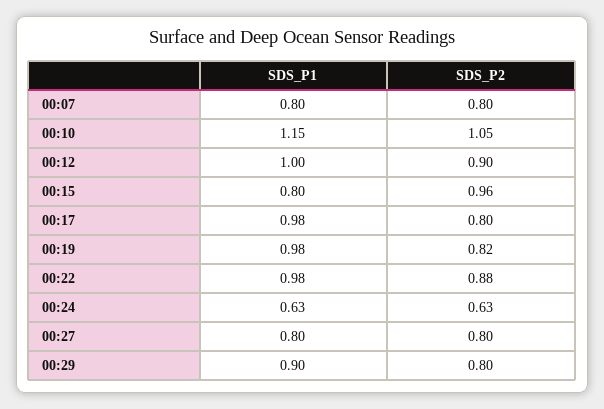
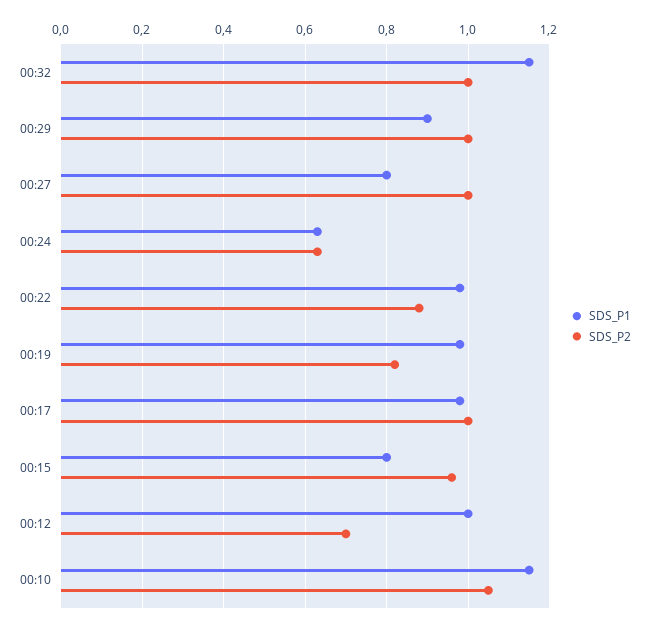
SDS_P1, 00:07: 0.8 -> none
SDS_P2, 00:07: 0.8 -> none
SDS_P2, 00:12: 0.9 -> 0.7
SDS_P2, 00:17: 0.8 -> 1
SDS_P2, 00:27: 0.8 -> 1
SDS_P2, 00:29: 0.8 -> 1
SDS_P1, 00:32: none -> 1.15
SDS_P2, 00:32: none -> 1

